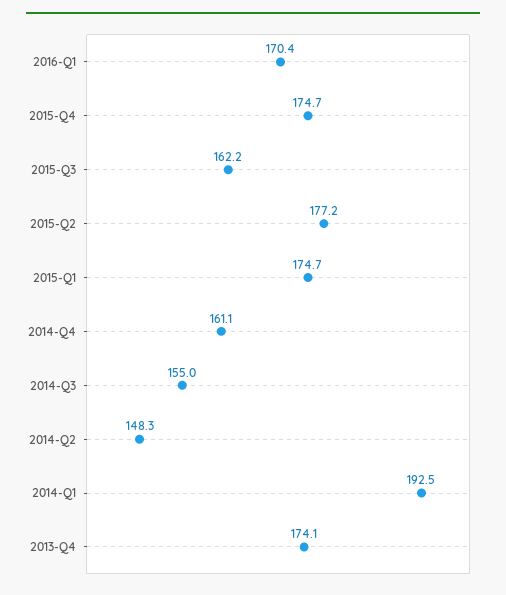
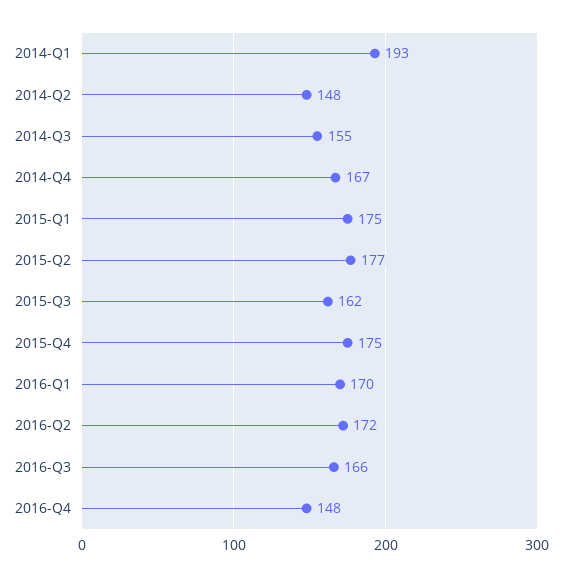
2014-Q4: 161.1 -> 167
2013-Q4: 174.1 -> none
2016-Q2: none -> 172
2016-Q3: none -> 166
2016-Q4: none -> 148

